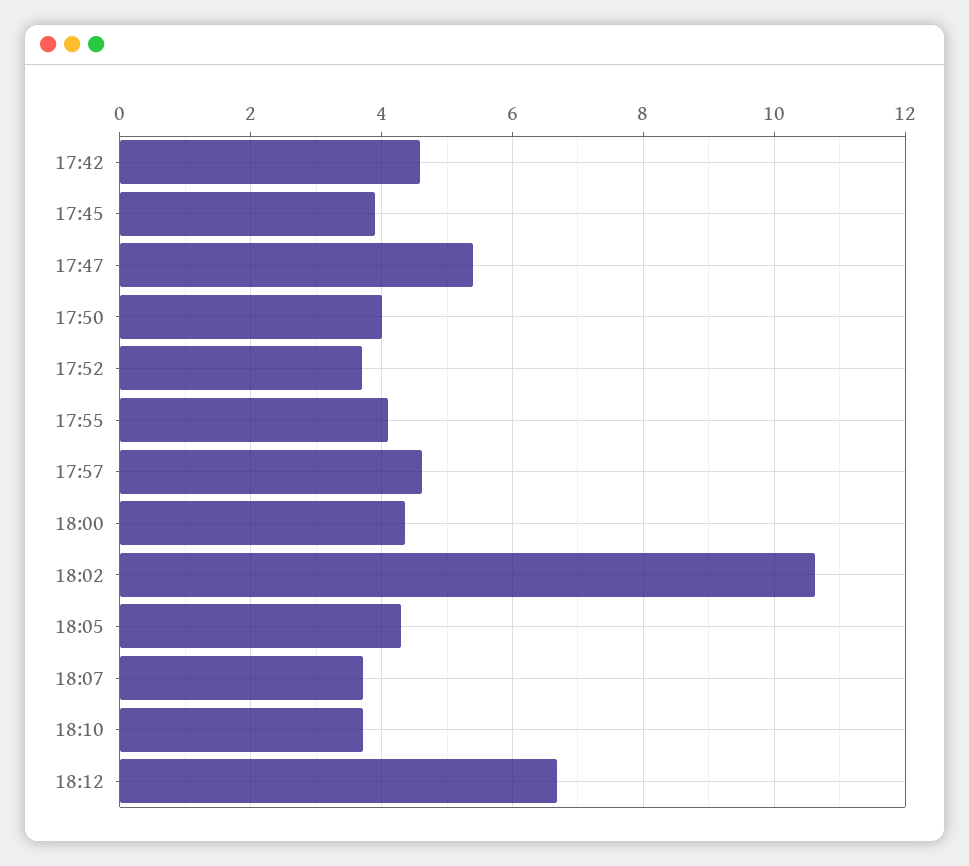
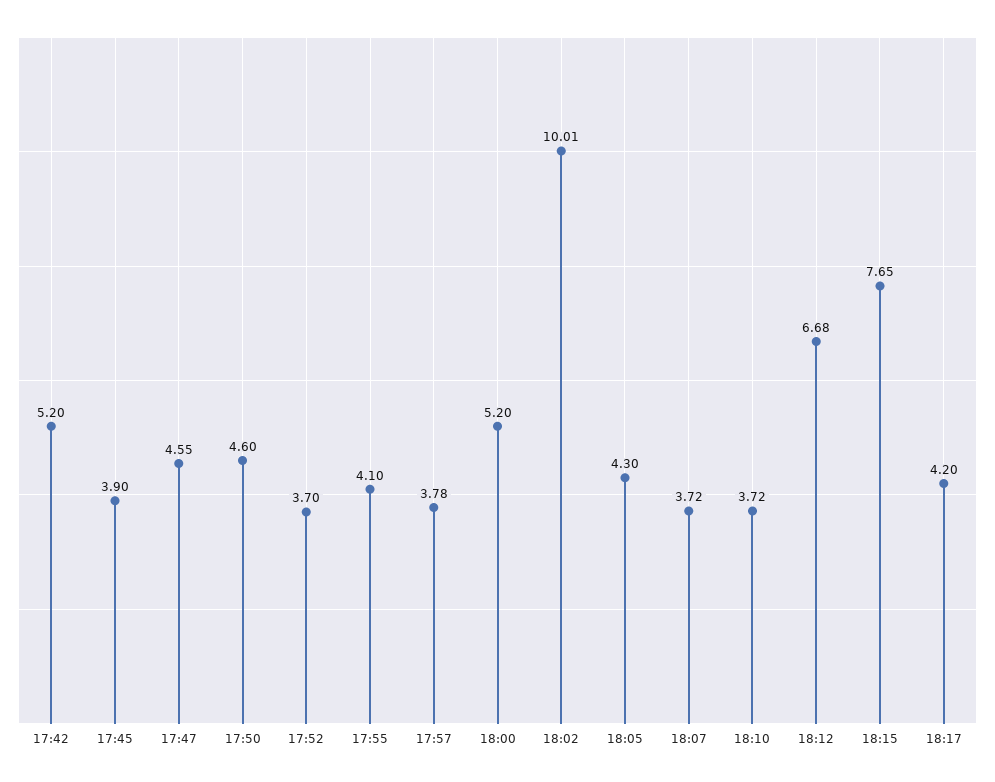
17:42: 4.6 -> 5.2
17:47: 5.4 -> 4.55
17:50: 4 -> 4.6
17:57: 4.6 -> 3.78
18:00: 4.4 -> 5.2
18:02: 10.6 -> 10.01
18:15: none -> 7.65
18:17: none -> 4.2

